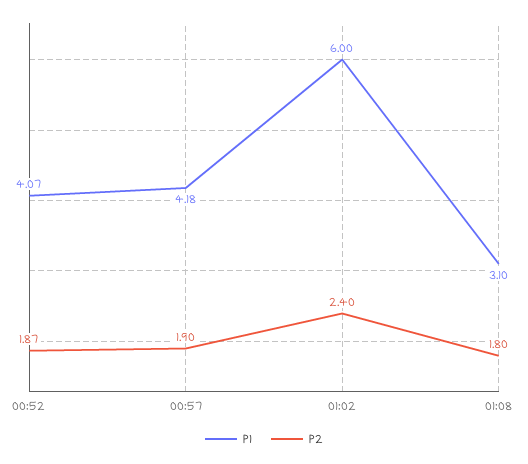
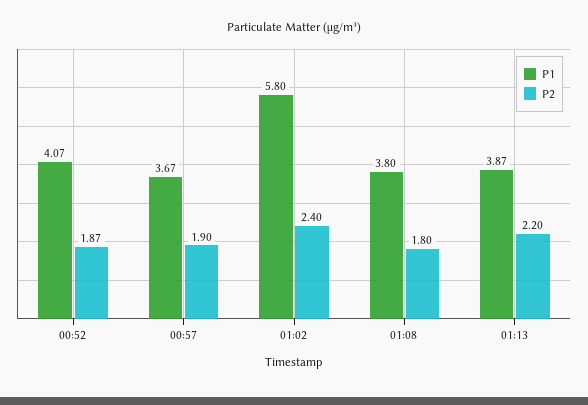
P1, 00:57: 4.18 -> 3.67
P1, 01:02: 6 -> 5.8
P1, 01:08: 3.1 -> 3.8
P1, 01:13: none -> 3.87
P2, 01:13: none -> 2.2

